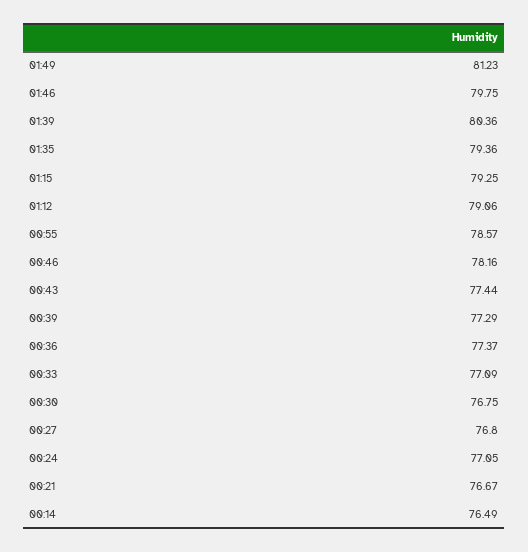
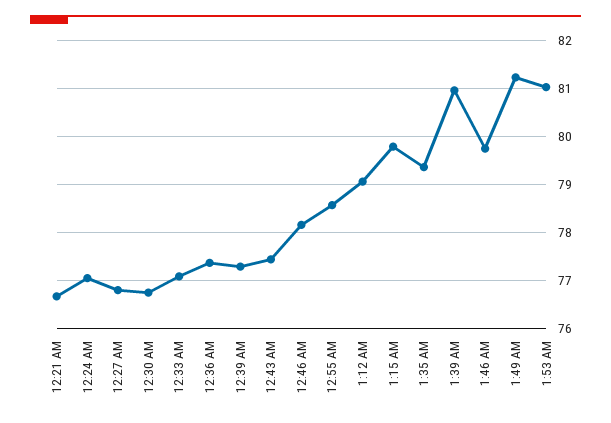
01:39: 80.36 -> 81
01:15: 79.25 -> 79.8
00:14: 76.49 -> none
1:53 AM: none -> 81

